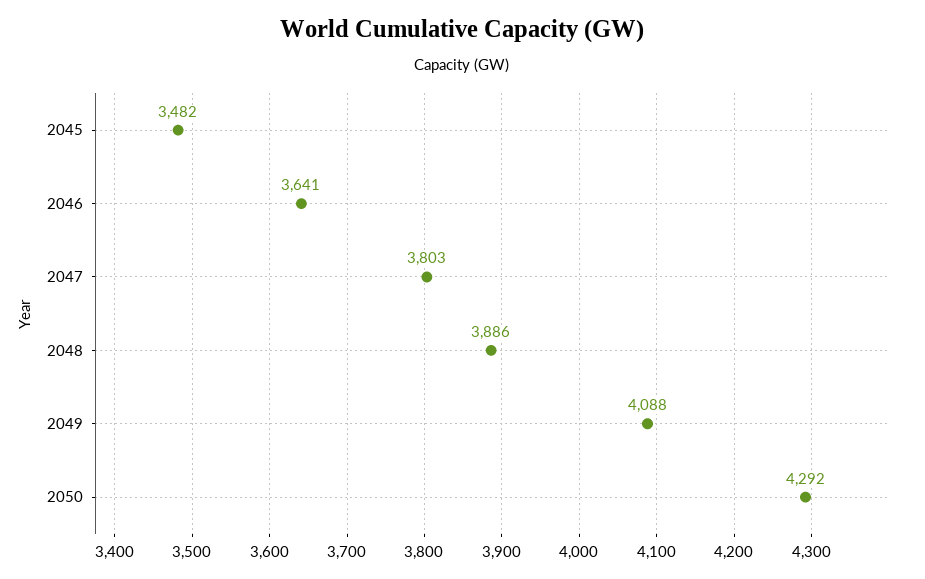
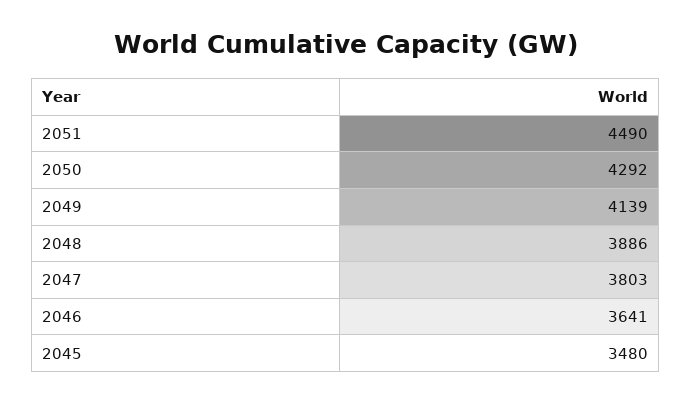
2045: 3482 -> 3480
2049: 4088 -> 4139
2051: none -> 4490

